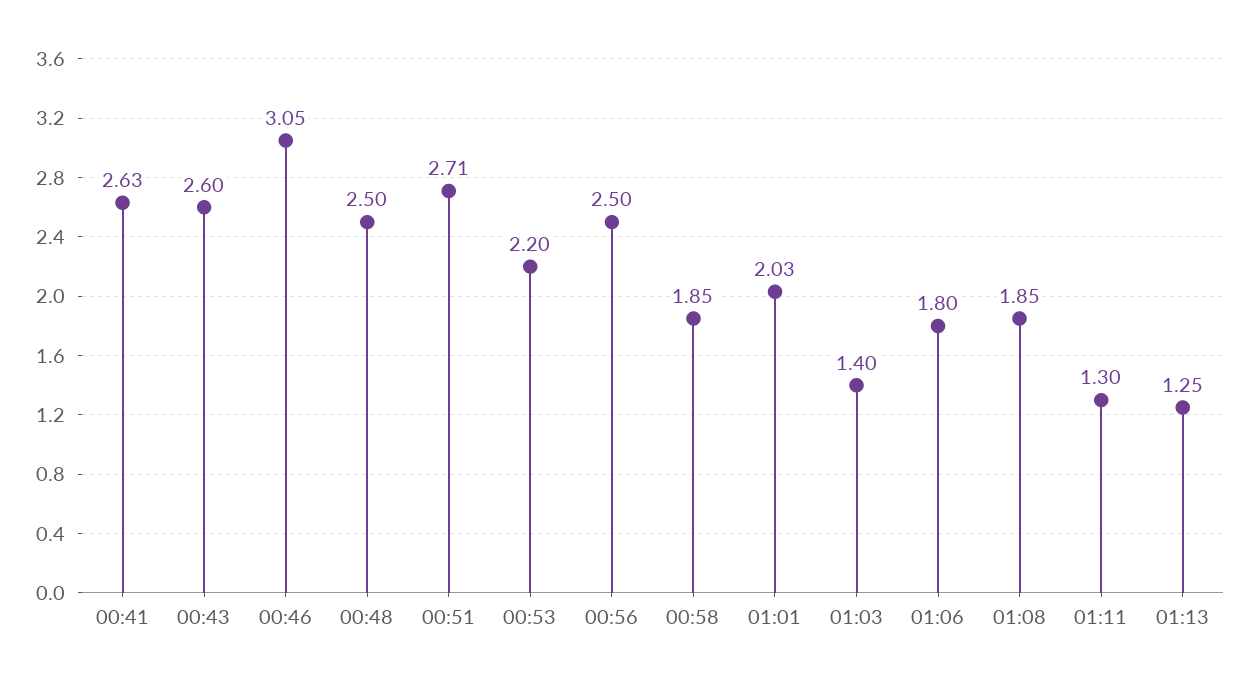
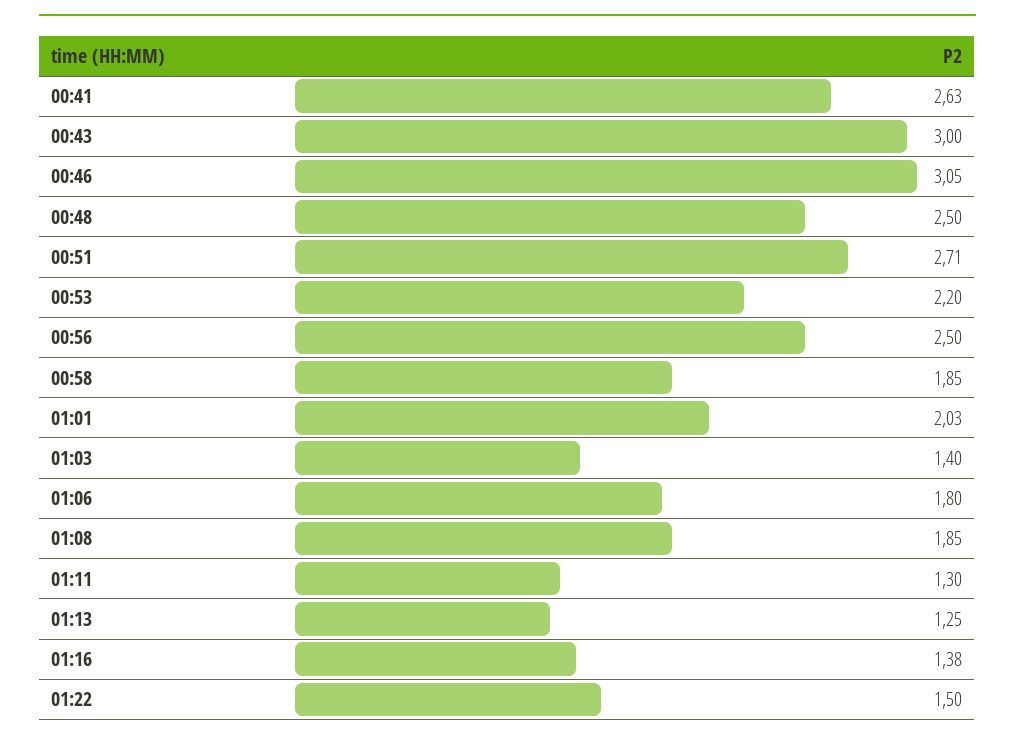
00:43: 2.6 -> 3
01:16: none -> 1.38
01:22: none -> 1.5

